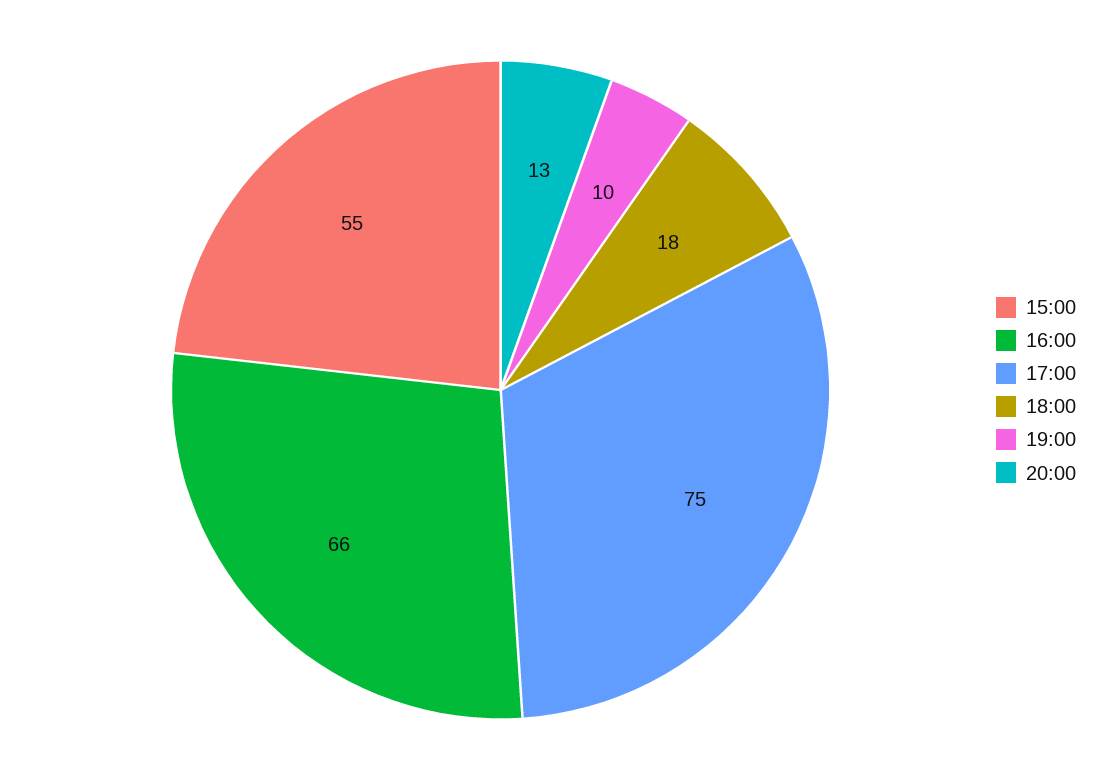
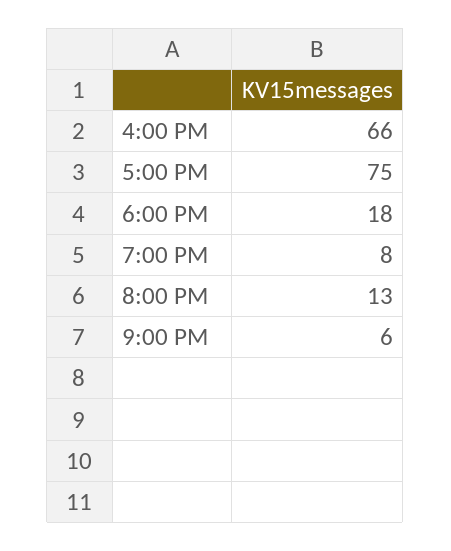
15:00: 55 -> none
19:00: 10 -> 8
9:00 PM: none -> 6

